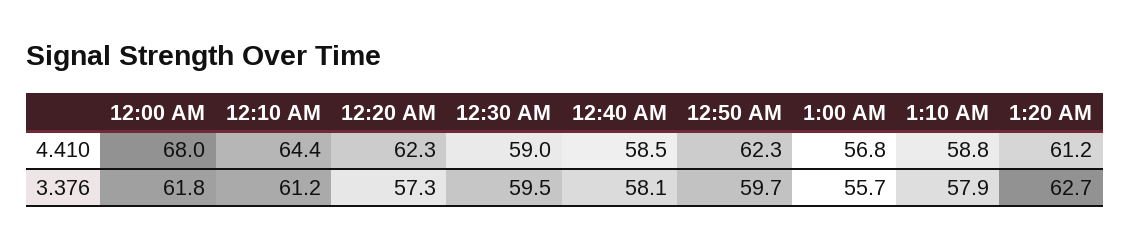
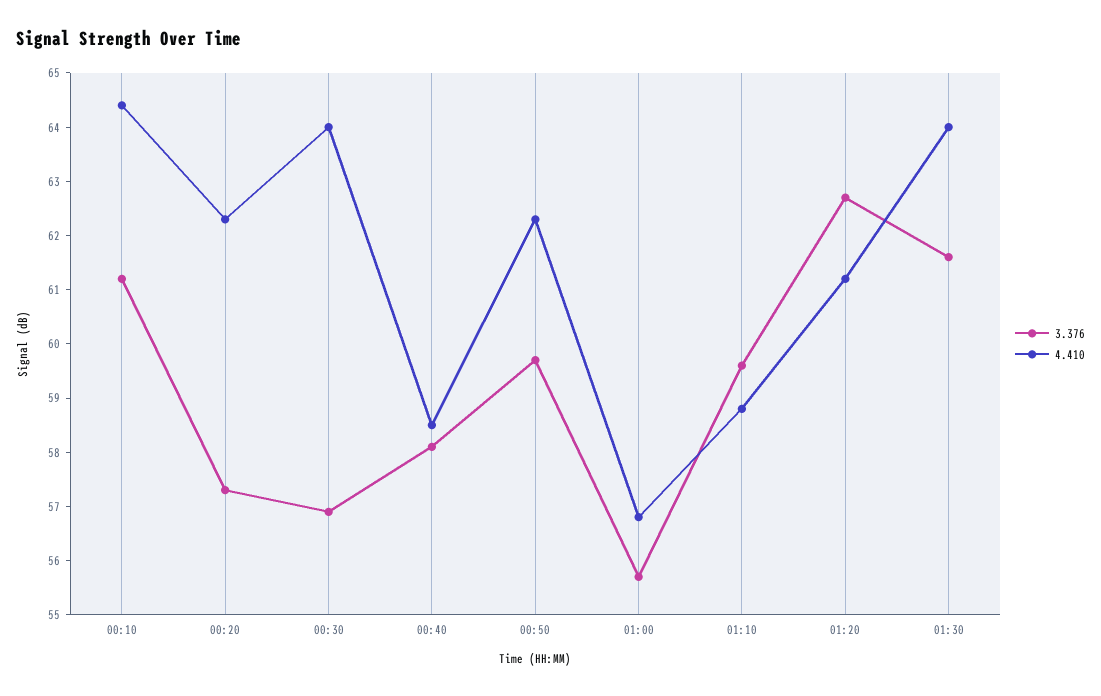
4.410, 12:00 AM: 68 -> none
4.410, 12:30 AM: 59 -> 64
3.376, 12:00 AM: 61.8 -> none
3.376, 12:30 AM: 59.5 -> 57
3.376, 1:10 AM: 57.9 -> 59.5
3.376, 01:30: none -> 61.5
4.410, 01:30: none -> 64

